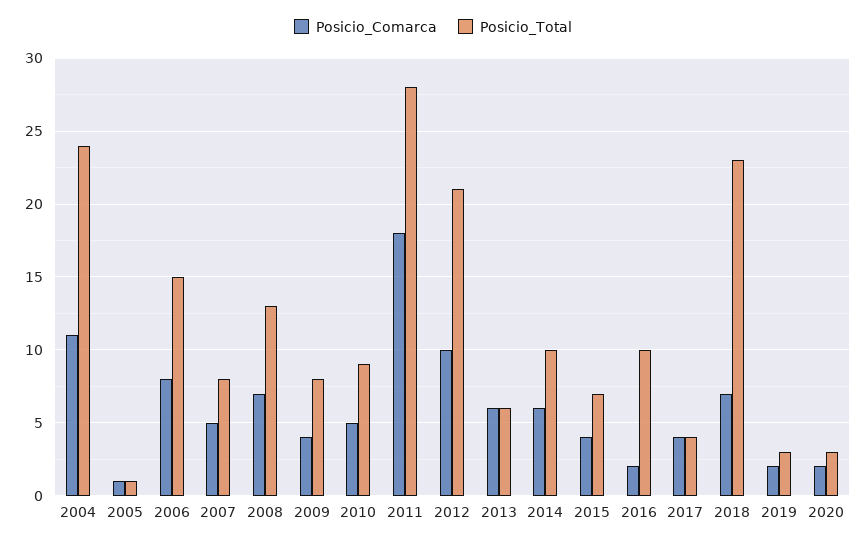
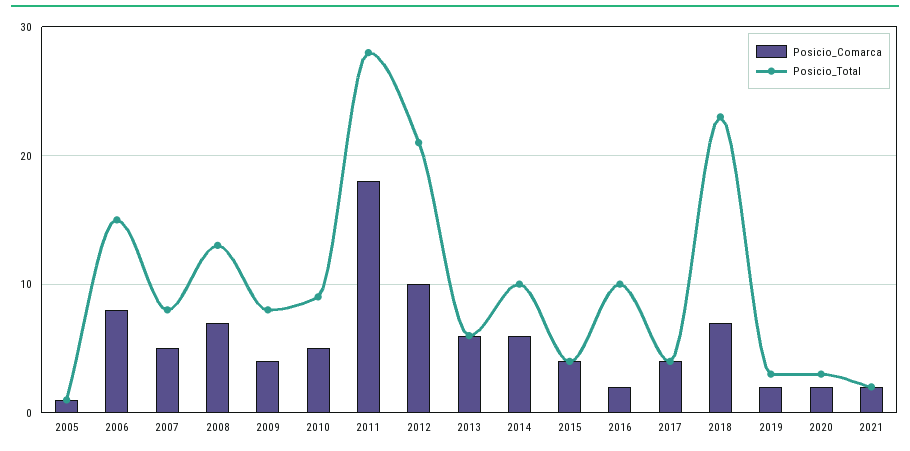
Posicio_Comarca, 2004: 11 -> none
Posicio_Total, 2004: 24 -> none
Posicio_Total, 2015: 7 -> 4
Posicio_Comarca, 2021: none -> 2
Posicio_Total, 2021: none -> 2

